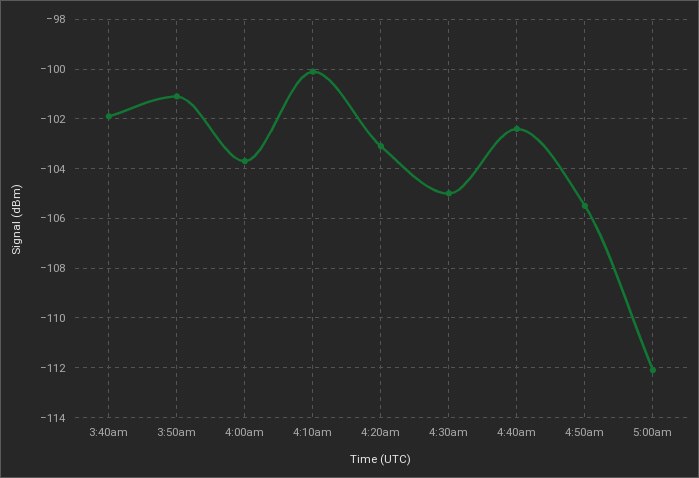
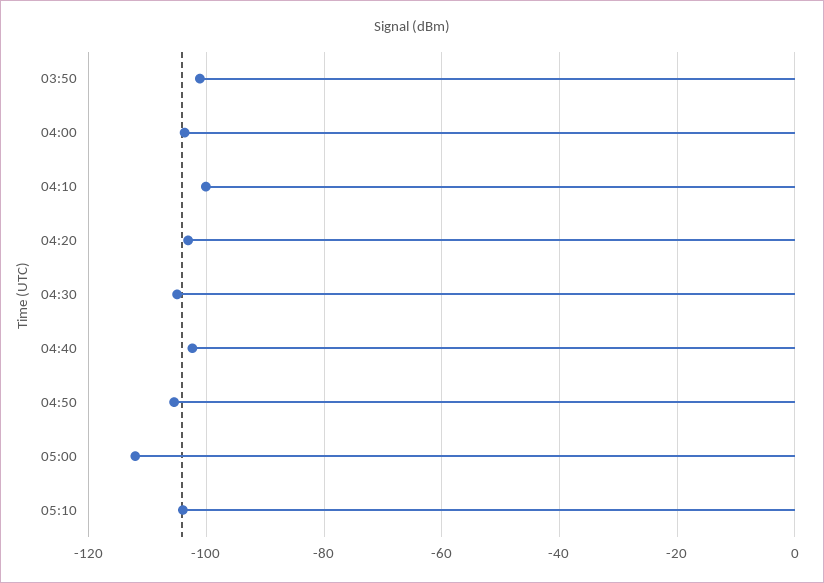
3:40am: -102 -> none
05:10: none -> -104

